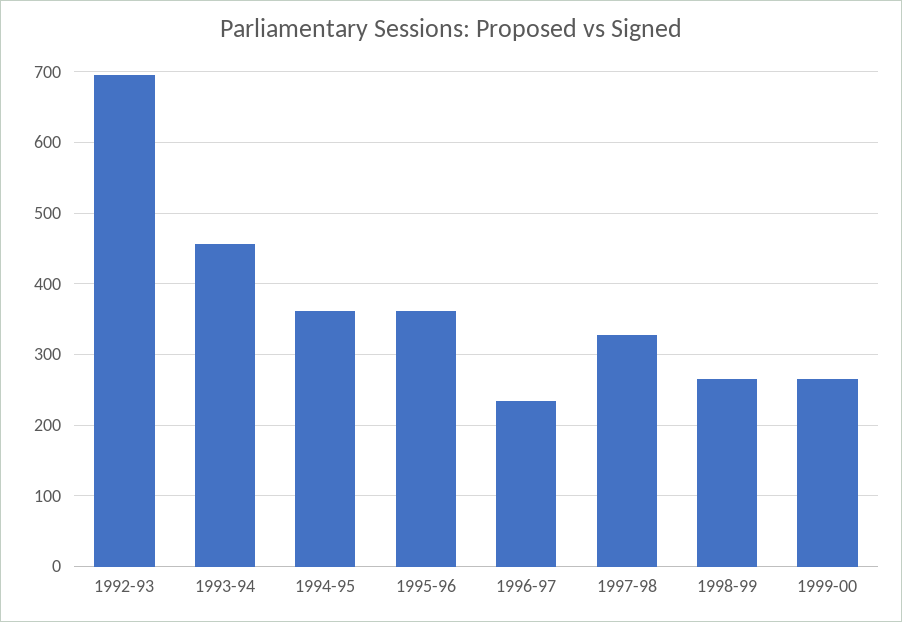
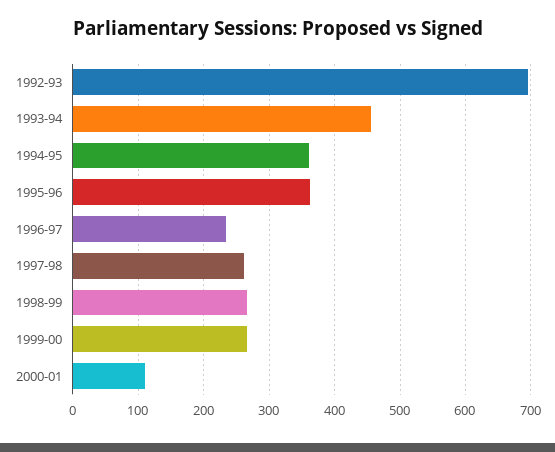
1997-98: 330 -> 260
2000-01: none -> 110

